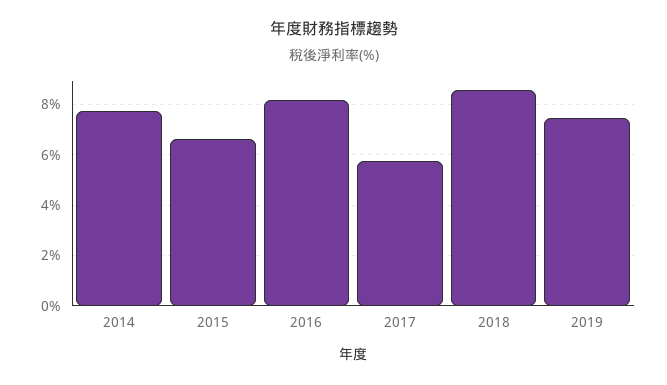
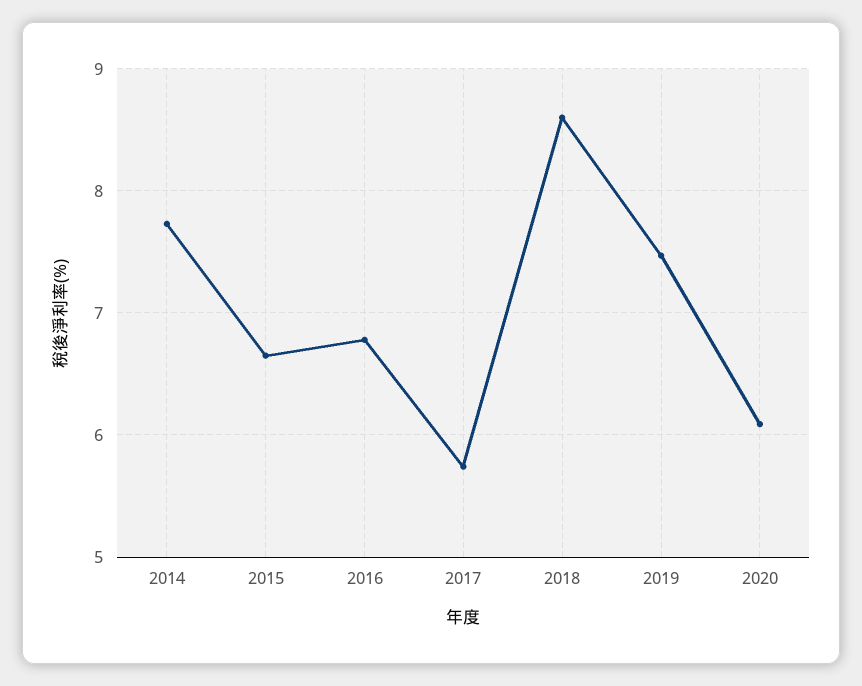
2016: 8.25 -> 6.8
2020: none -> 6.1

